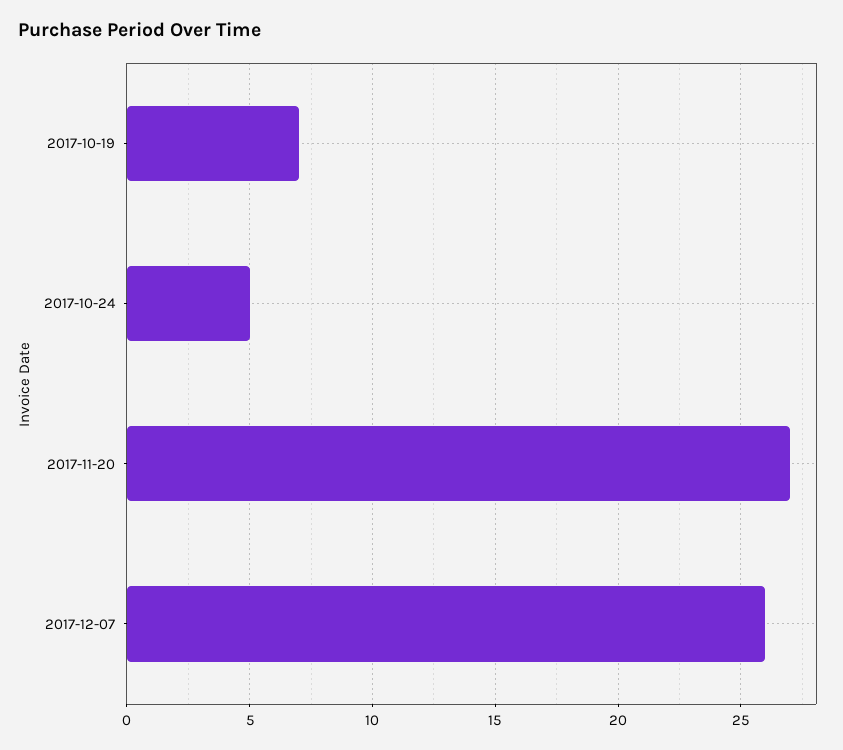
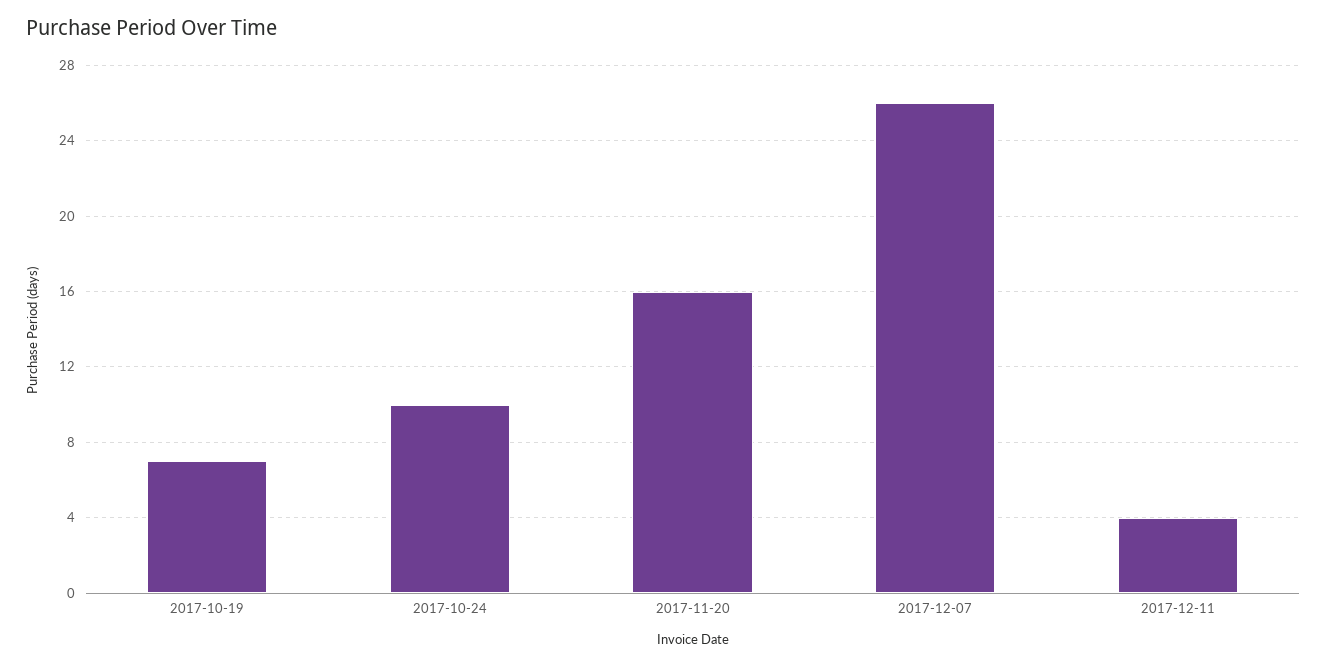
2017-10-24: 5 -> 10
2017-11-20: 27 -> 16
2017-12-11: none -> 4

